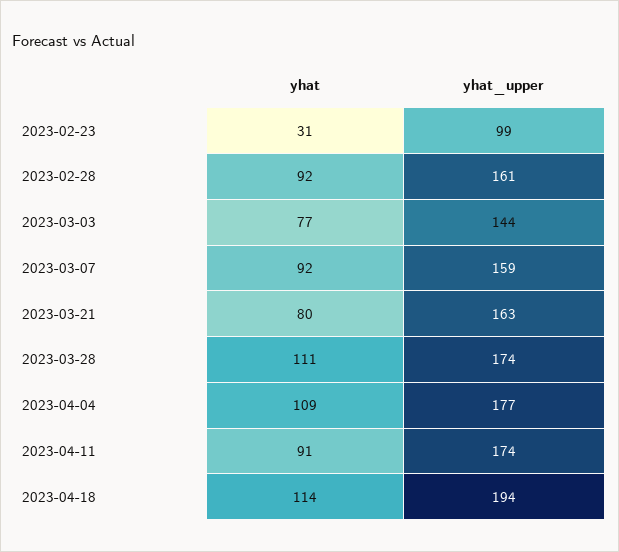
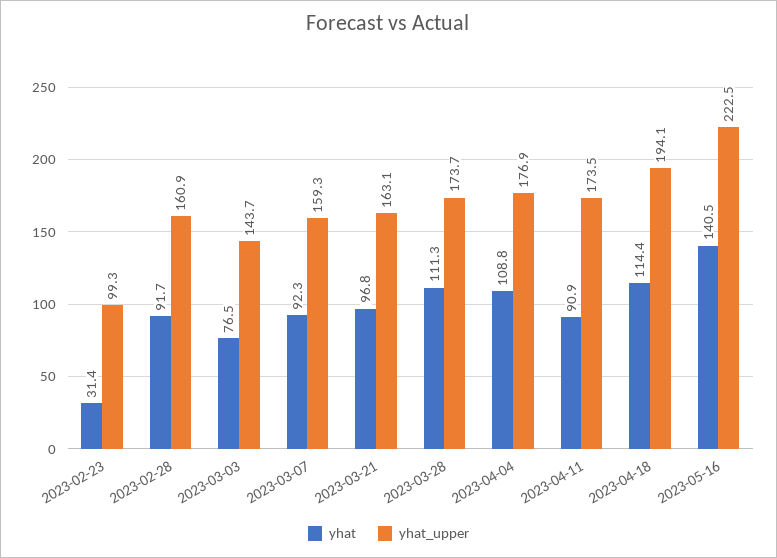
yhat, 2023-03-21: 80 -> 96.8
yhat, 2023-05-16: none -> 140.5
yhat_upper, 2023-05-16: none -> 222.5

